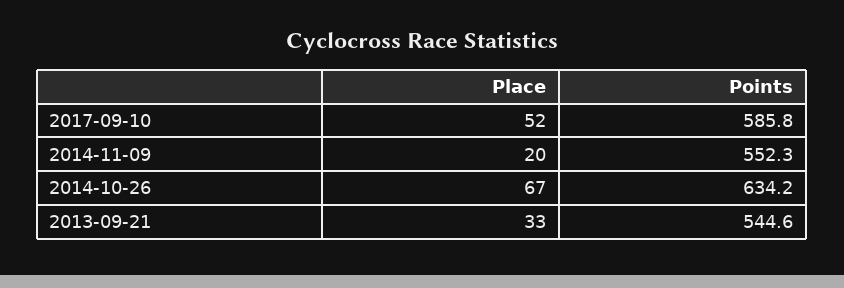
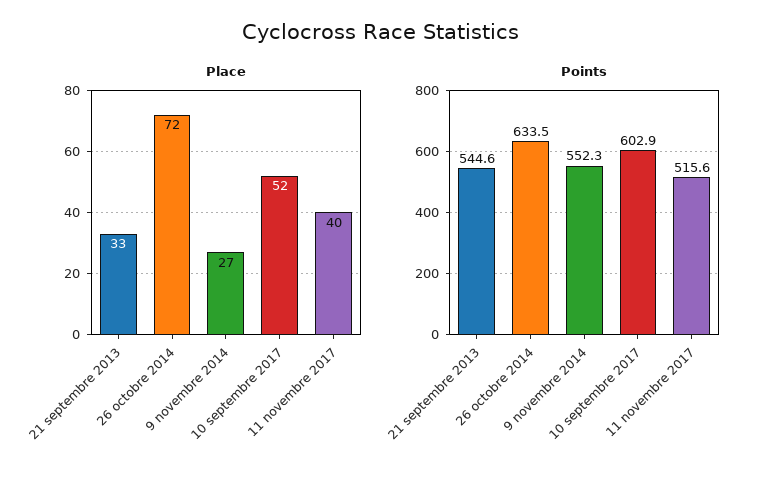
Points, 2017-09-10: 585.8 -> 602.9
Place, 2014-11-09: 20 -> 27
Place, 2014-10-26: 67 -> 72
Points, 2014-10-26: 634.2 -> 633.5
Place, 11 novembre 2017: none -> 40
Points, 11 novembre 2017: none -> 515.6

